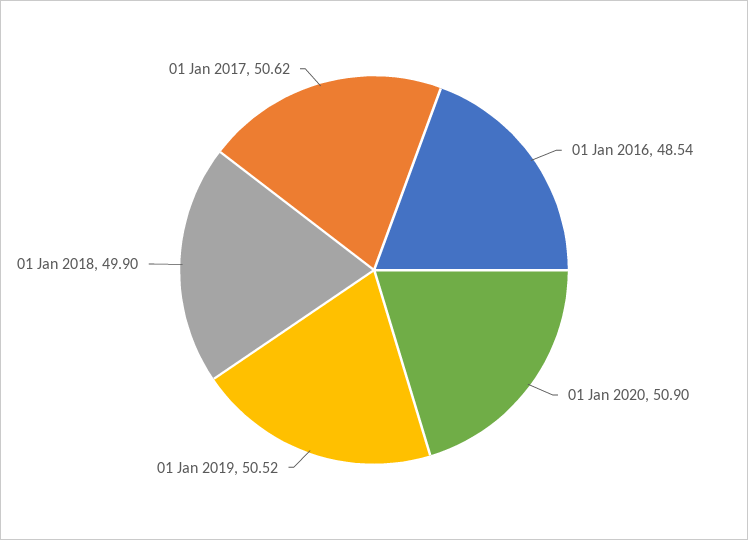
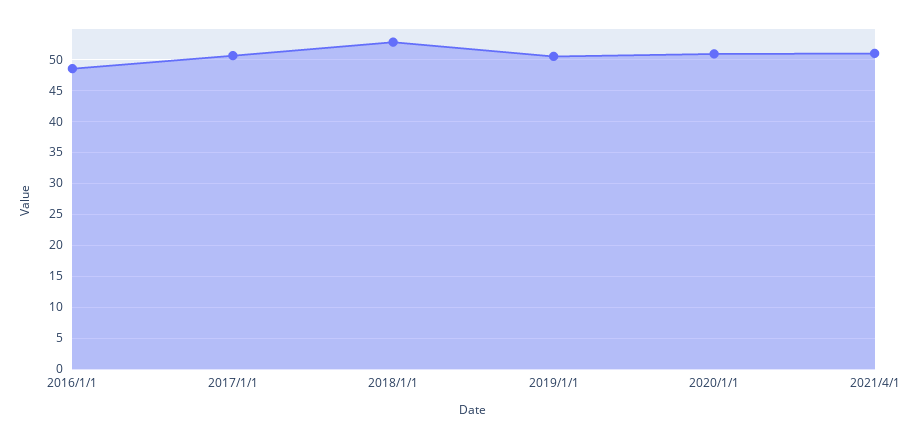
01 Jan 2018: 49.9 -> 53
2021/4/1: none -> 51

